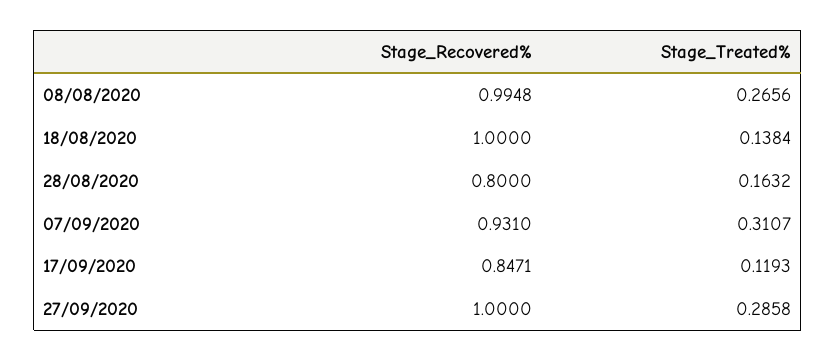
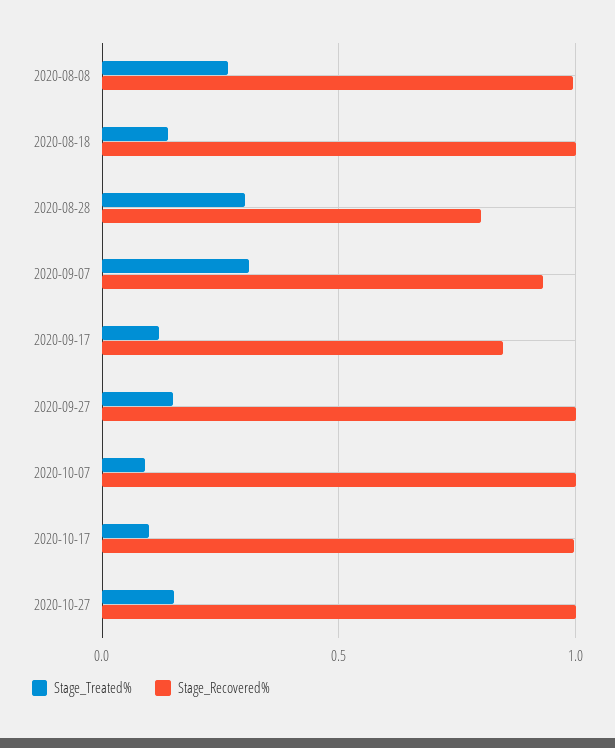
Stage_Treated%, 28/08/2020: 0.1632 -> 0.3
Stage_Treated%, 27/09/2020: 0.2858 -> 0.15
Stage_Treated%, 2020-10-07: none -> 0.1
Stage_Recovered%, 2020-10-07: none -> 1
Stage_Treated%, 2020-10-17: none -> 0.1
Stage_Recovered%, 2020-10-17: none -> 1
Stage_Treated%, 2020-10-27: none -> 0.15
Stage_Recovered%, 2020-10-27: none -> 1

